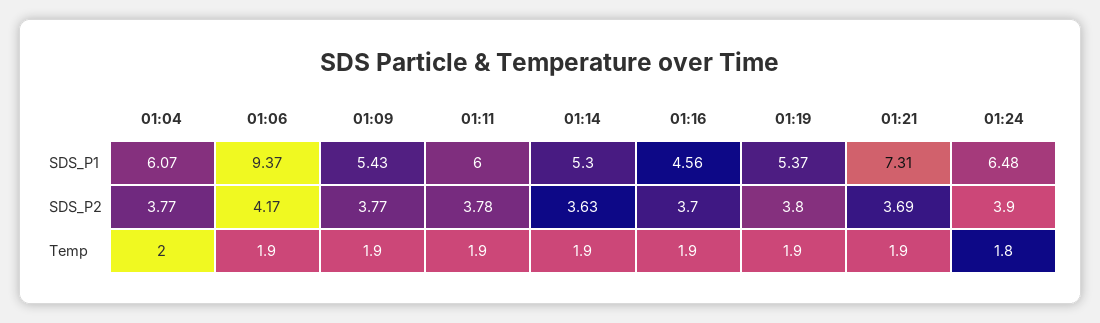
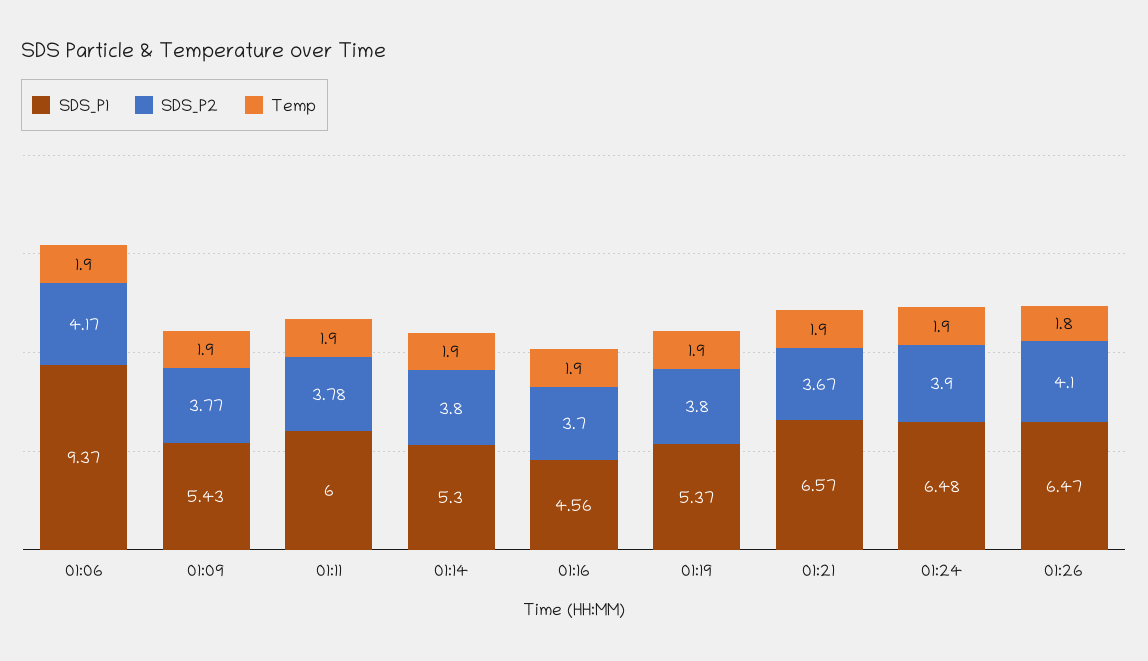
SDS_P1, 01:04: 6.07 -> none
SDS_P1, 01:21: 7.31 -> 6.57
SDS_P2, 01:04: 3.77 -> none
SDS_P2, 01:14: 3.63 -> 3.8
SDS_P2, 01:21: 3.69 -> 3.67
Temp, 01:04: 2 -> none
Temp, 01:24: 1.8 -> 1.9
SDS_P1, 01:26: none -> 6.47
SDS_P2, 01:26: none -> 4.1
Temp, 01:26: none -> 1.8

